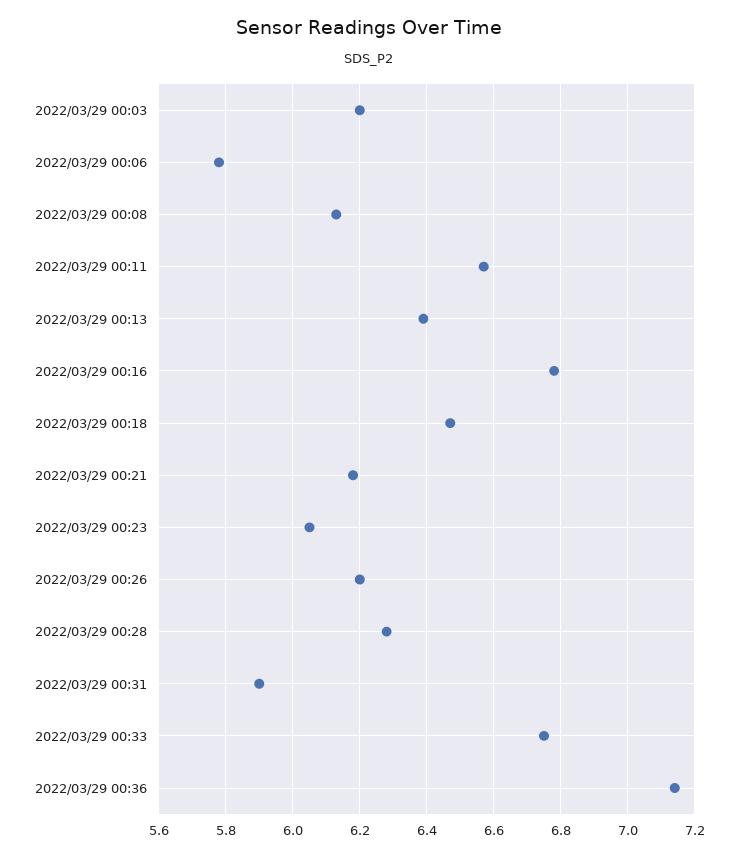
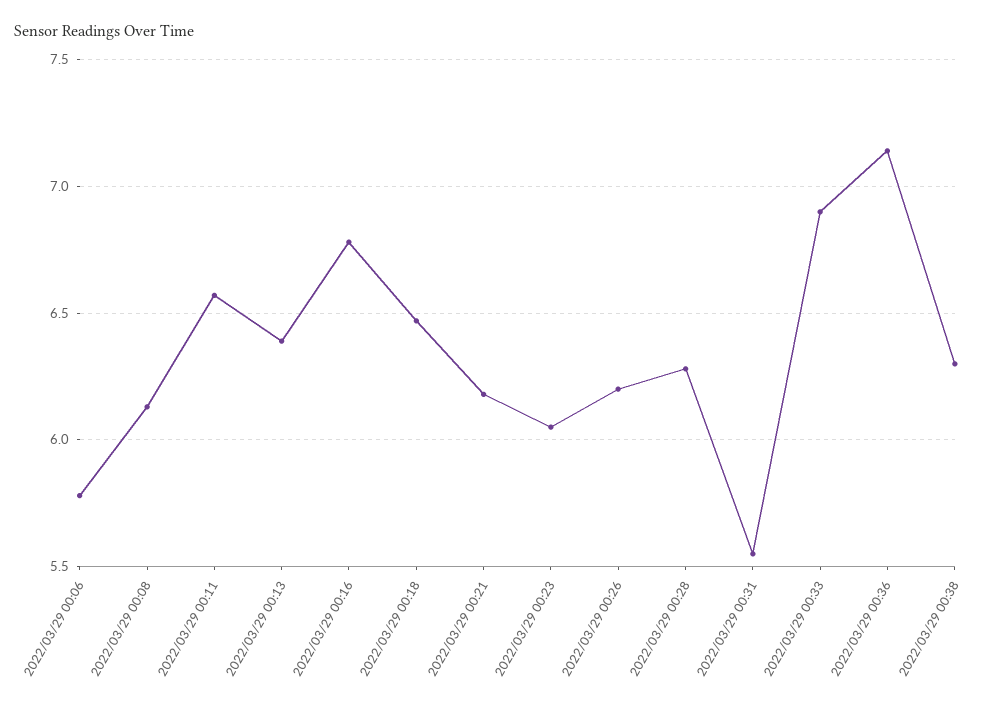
2022/03/29 00:03: 6.2 -> none
2022/03/29 00:31: 5.9 -> 5.55
2022/03/29 00:33: 6.75 -> 6.9
2022/03/29 00:38: none -> 6.3

